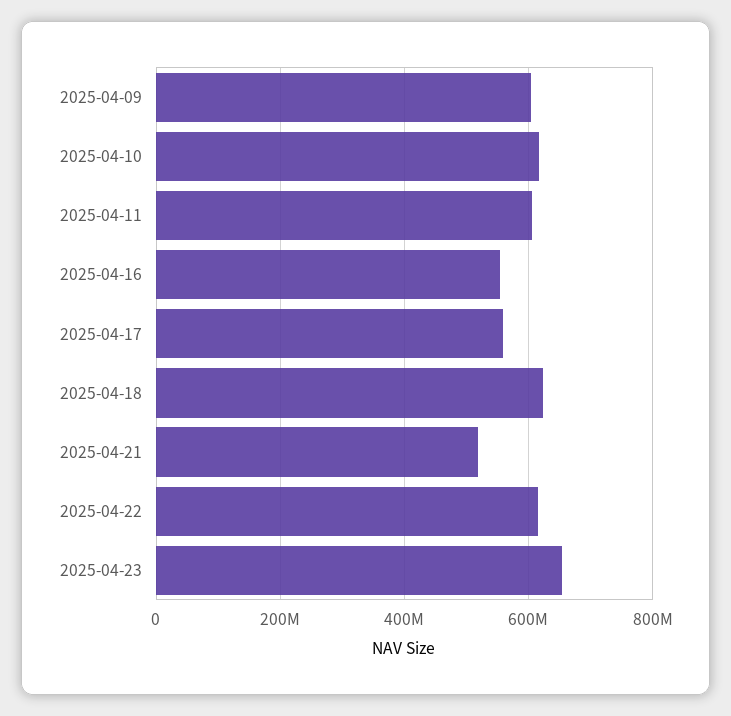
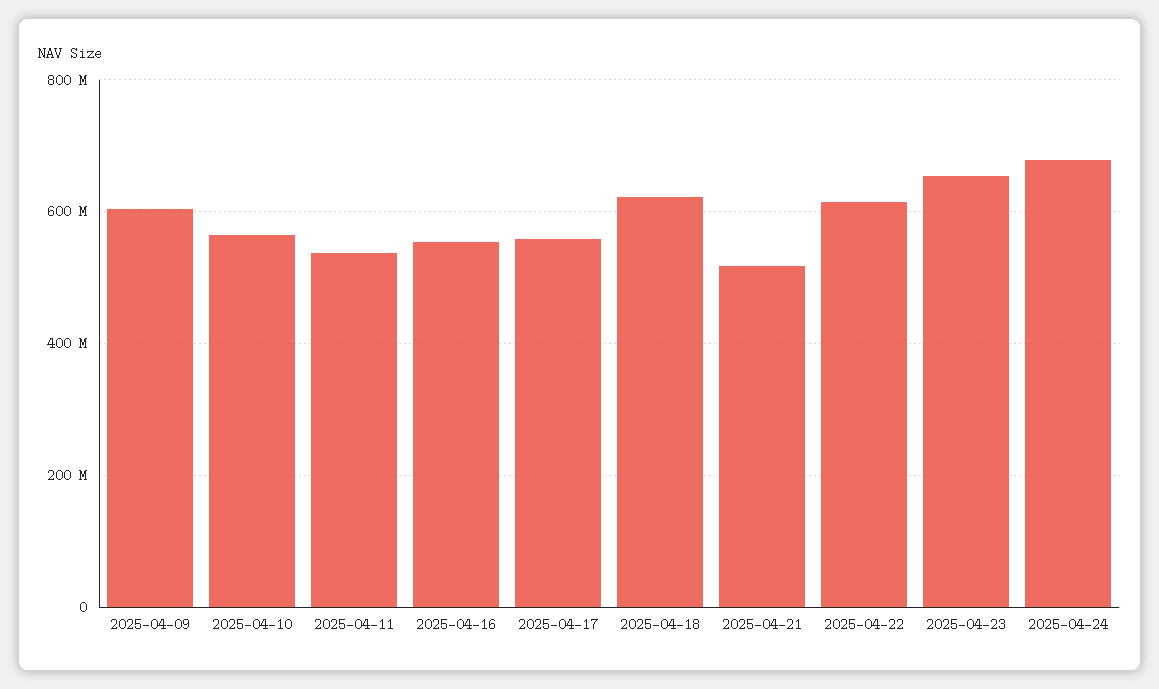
2025-04-10: 620000000 -> 560000000
2025-04-11: 600000000 -> 540000000
2025-04-24: none -> 680000000

